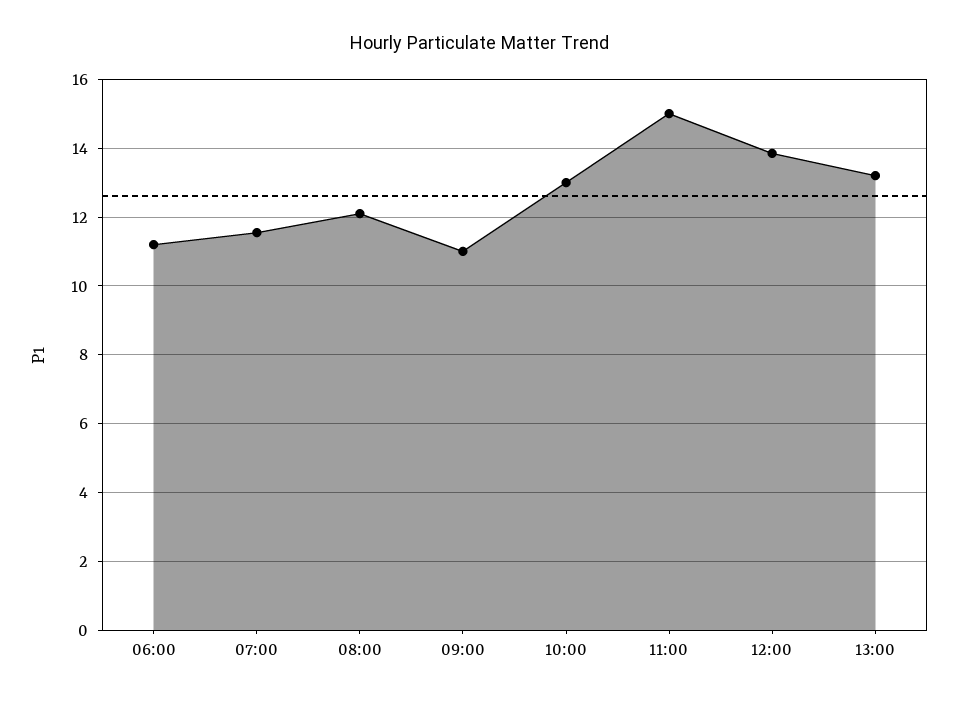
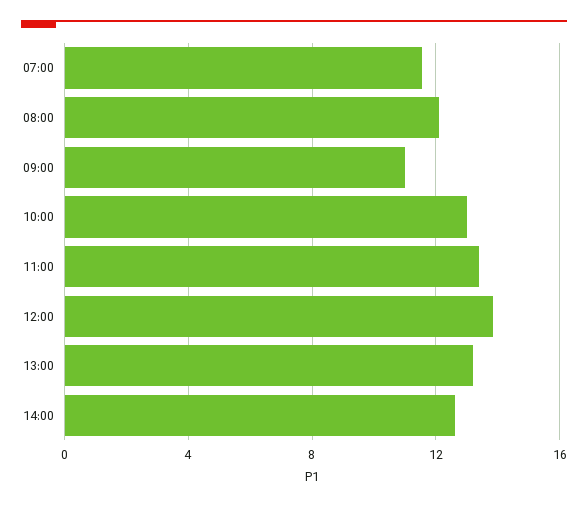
06:00: 11.2 -> none
11:00: 15 -> 13.5
14:00: none -> 12.5

